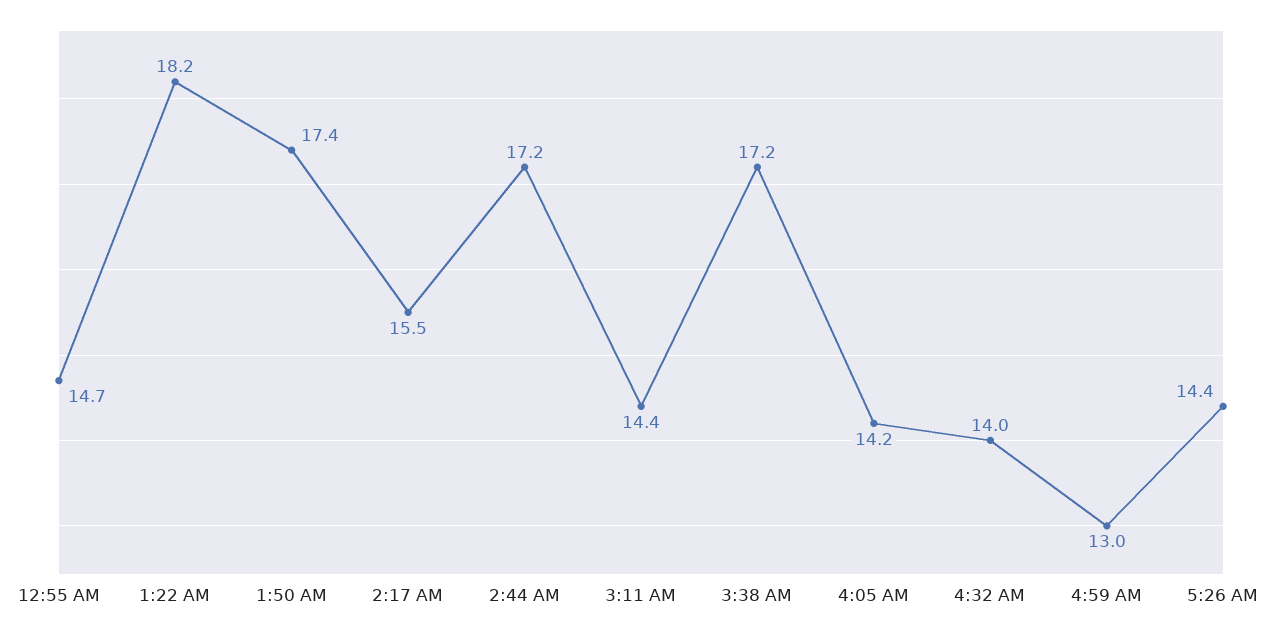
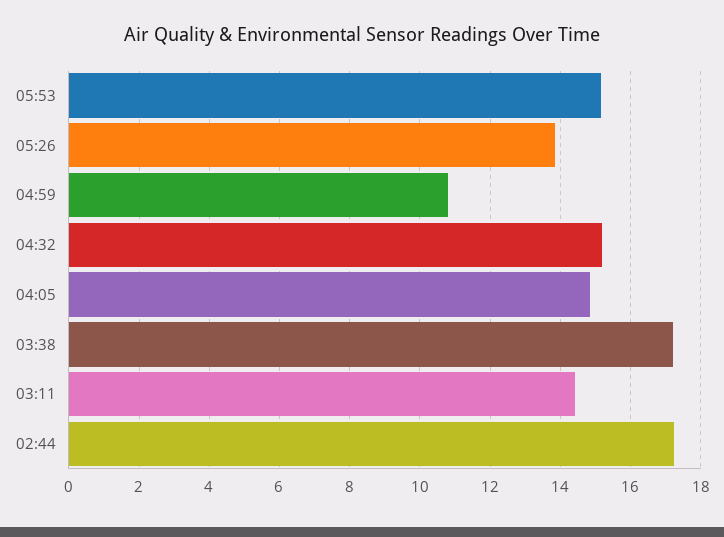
12:55 AM: 14.7 -> none
1:22 AM: 18.2 -> none
1:50 AM: 17.4 -> none
2:17 AM: 15.5 -> none
4:05 AM: 14.2 -> 14.8
4:32 AM: 14 -> 15.2
4:59 AM: 13 -> 10.8
5:26 AM: 14.4 -> 13.8
05:53: none -> 15.2

